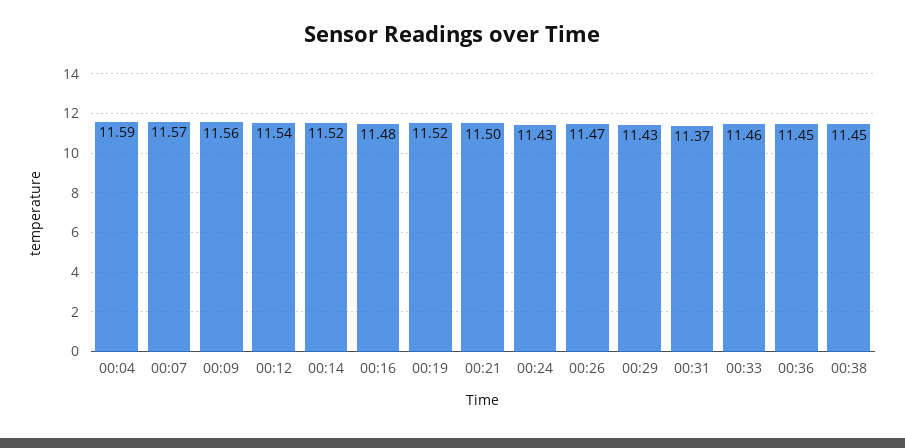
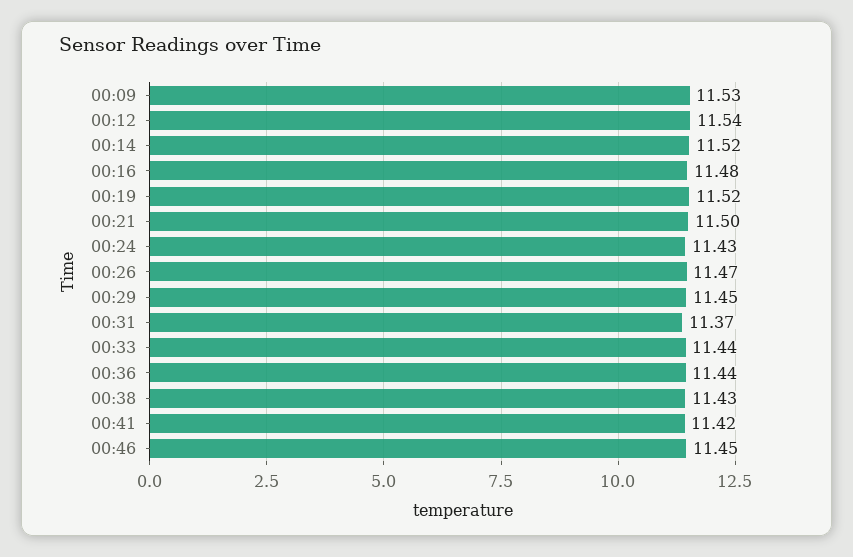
00:04: 11.59 -> none
00:07: 11.57 -> none
00:09: 11.56 -> 11.53
00:29: 11.43 -> 11.45
00:33: 11.46 -> 11.44
00:36: 11.45 -> 11.44
00:38: 11.45 -> 11.43
00:41: none -> 11.42
00:46: none -> 11.45

